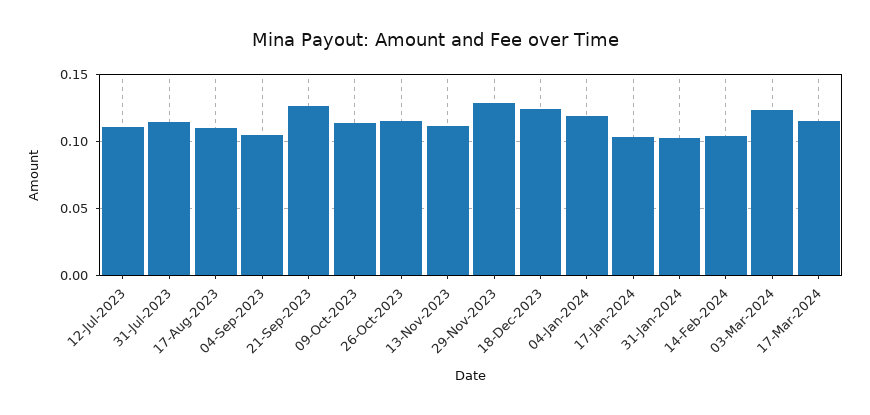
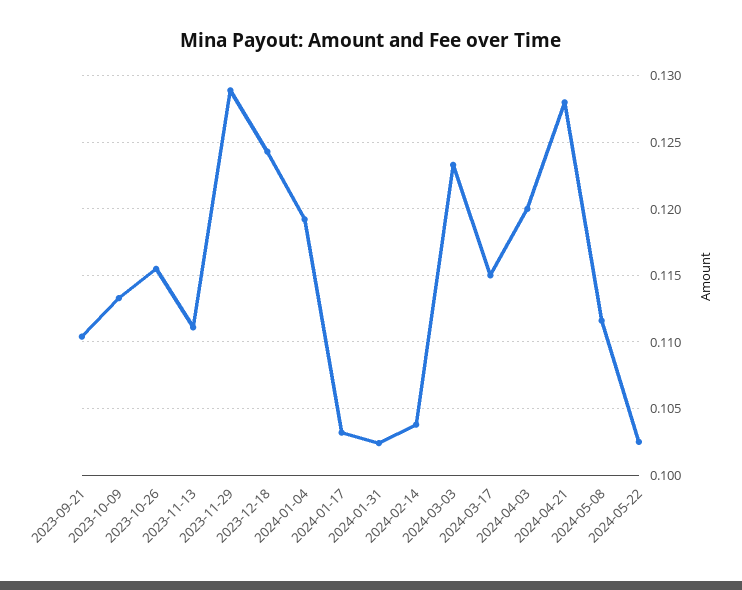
12-Jul-2023: 0.11 -> none
31-Jul-2023: 0.115 -> none
17-Aug-2023: 0.11 -> none
04-Sep-2023: 0.105 -> none
21-Sep-2023: 0.125 -> 0.1105
2024-04-03: none -> 0.12
2024-04-21: none -> 0.128
2024-05-08: none -> 0.1115
2024-05-22: none -> 0.1025

